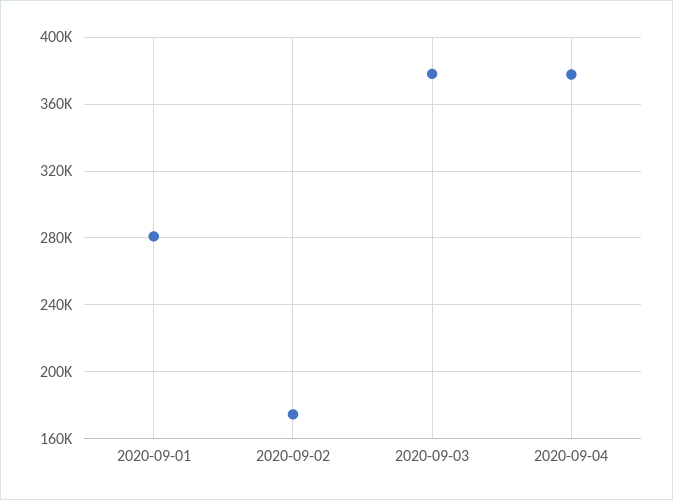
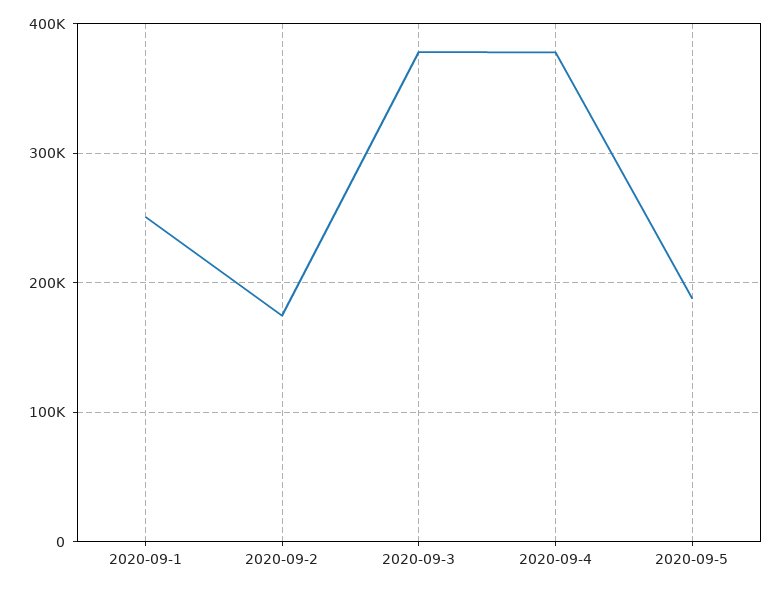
2020-09-01: 280000 -> 250000
2020-09-5: none -> 190000

